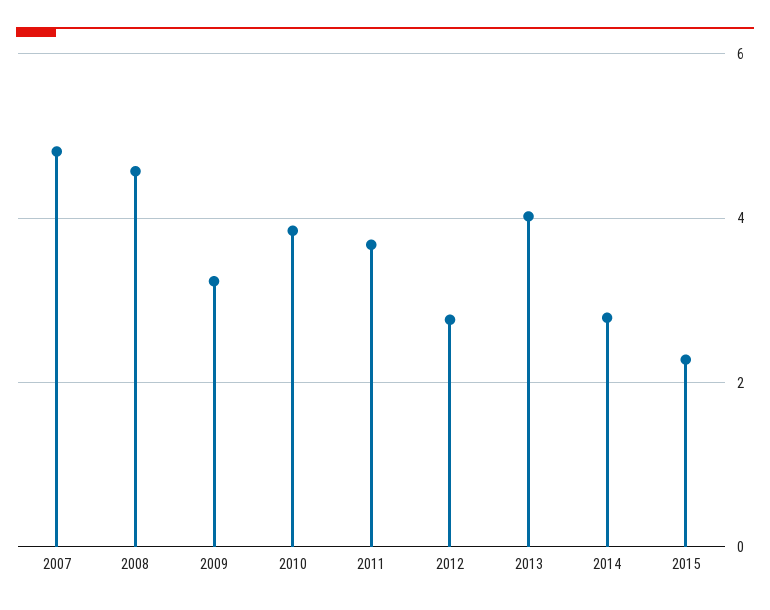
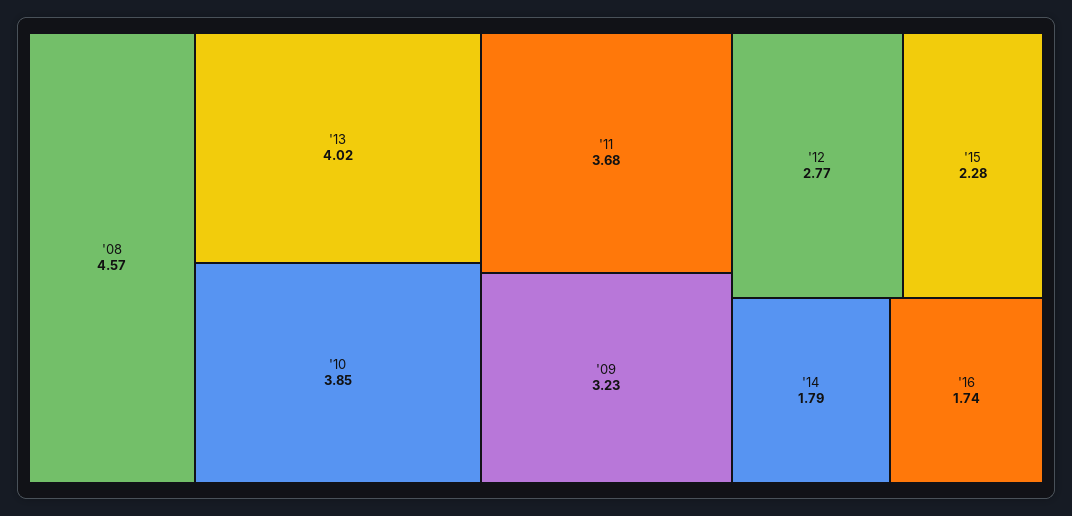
2007: 4.8 -> none
2014: 2.8 -> 1.79
'16: none -> 1.74

